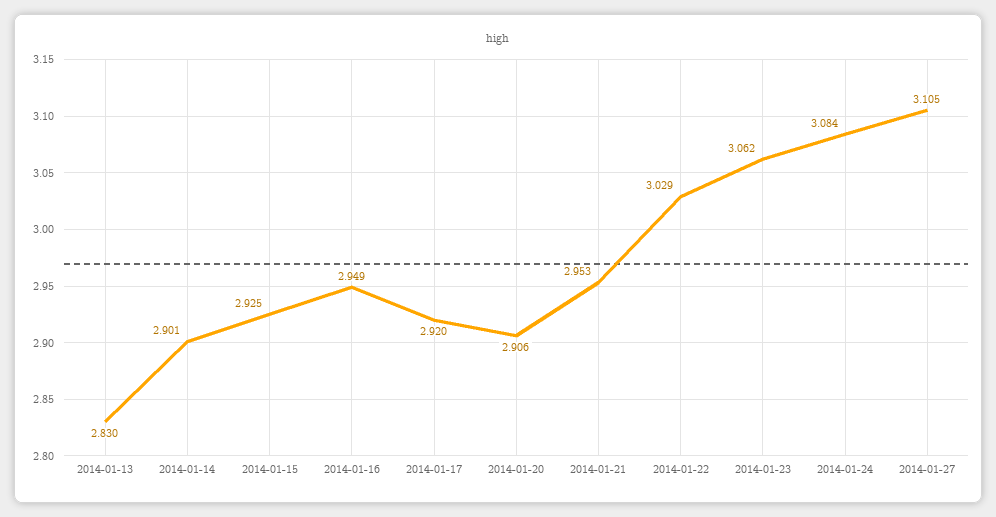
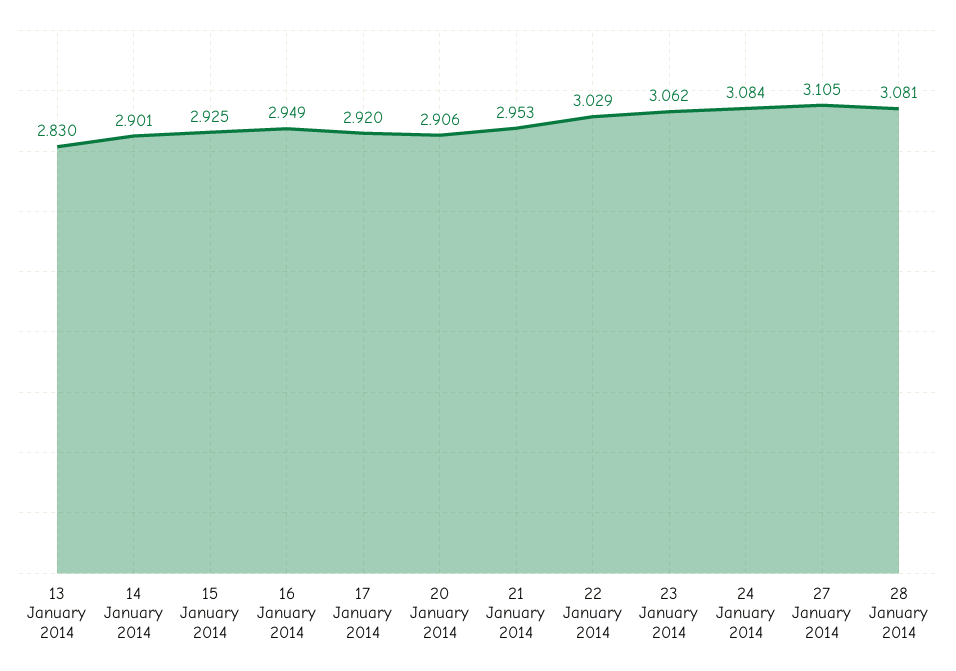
28 January 2014: none -> 3.081

